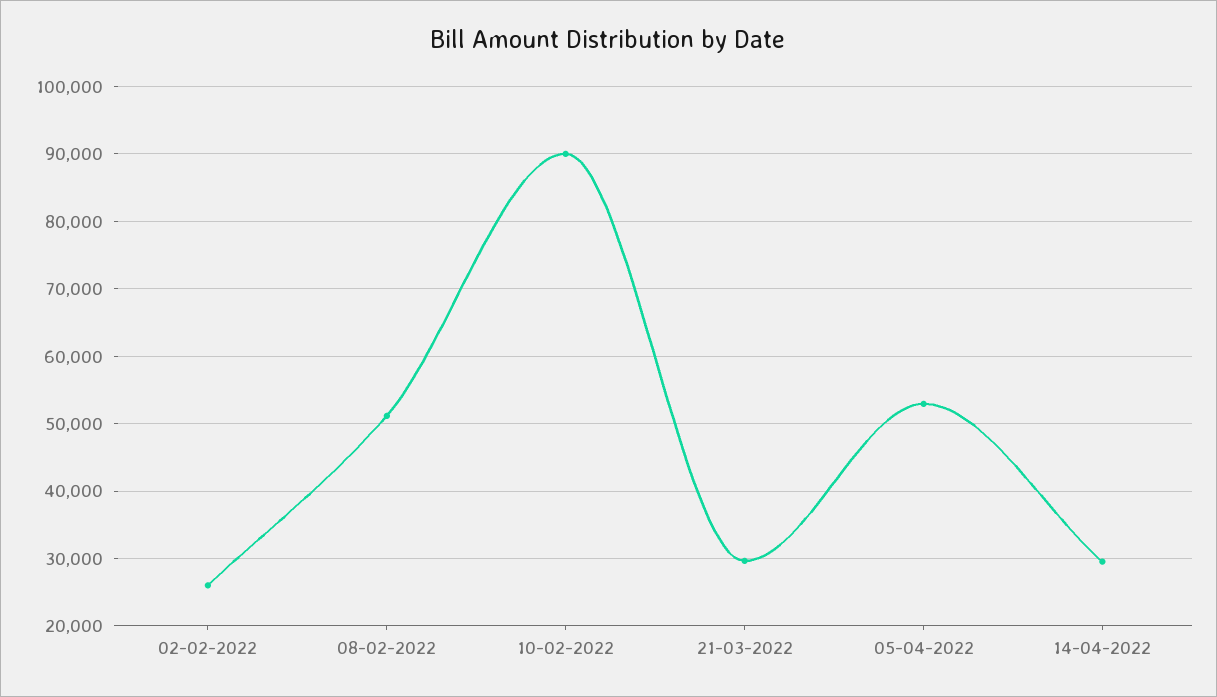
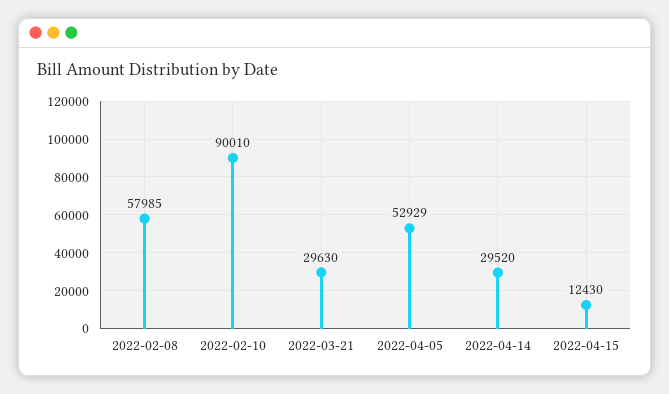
02-02-2022: 26000 -> none
08-02-2022: 51000 -> 57985
2022-04-15: none -> 12430

